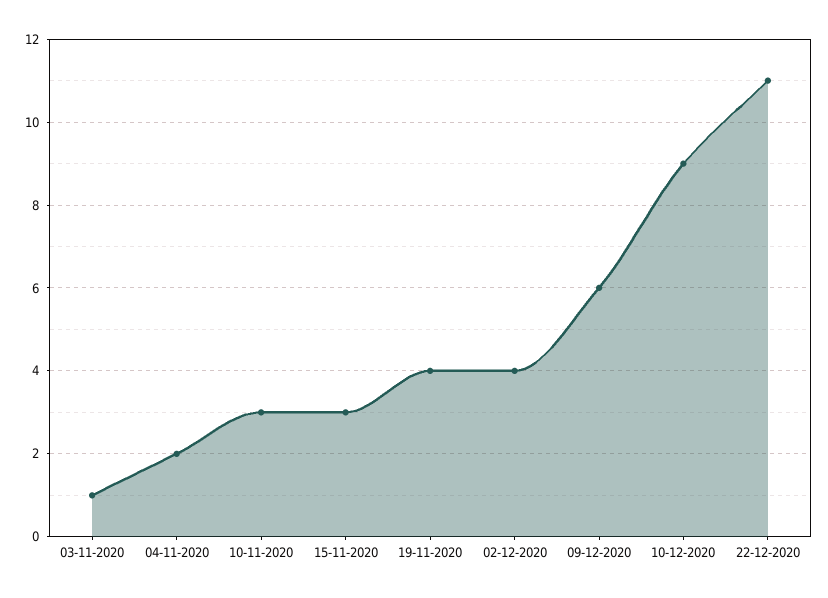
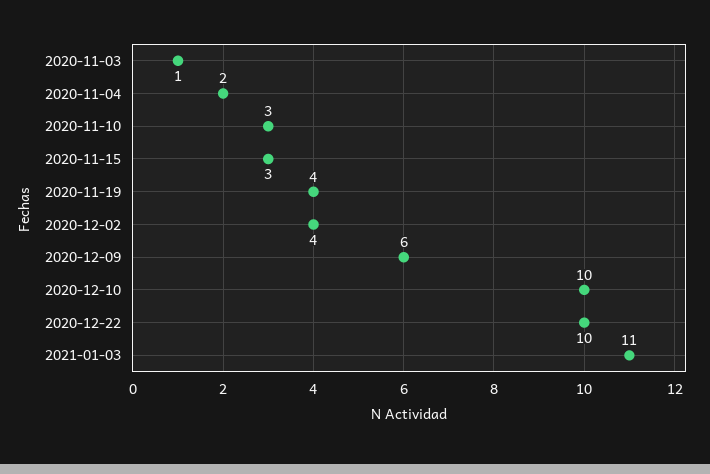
10-12-2020: 9 -> 10
22-12-2020: 11 -> 10
2021-01-03: none -> 11

